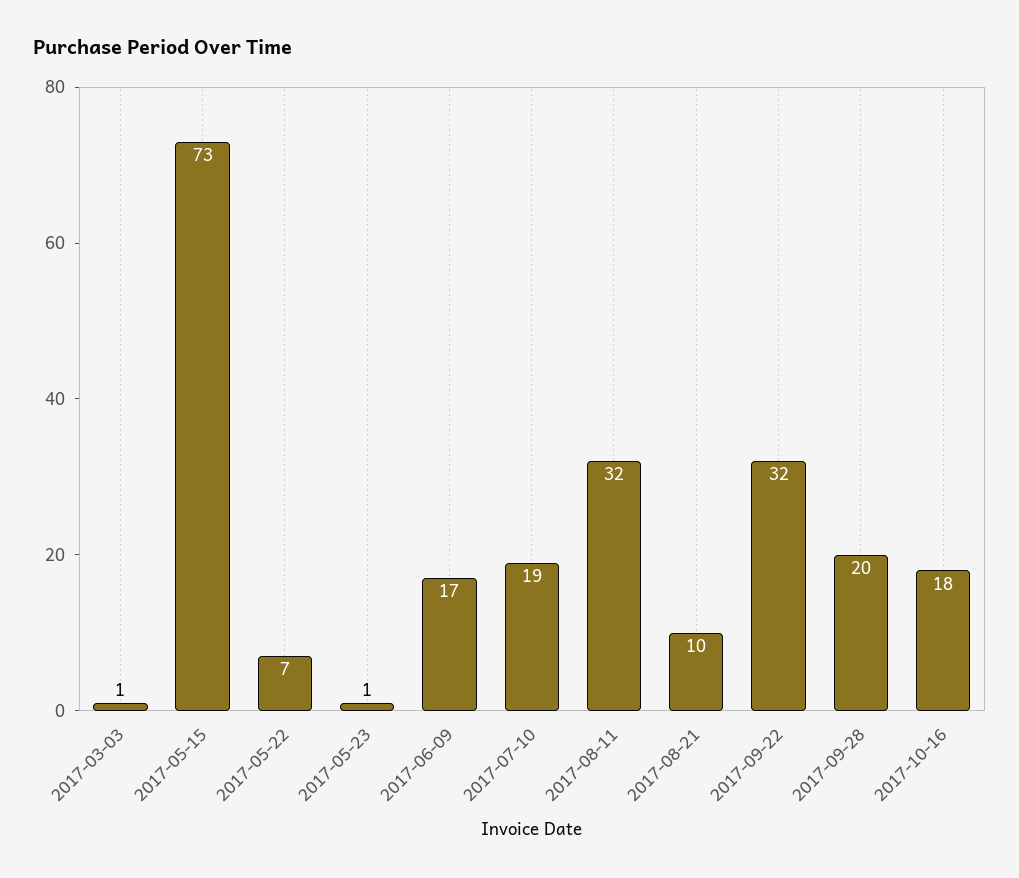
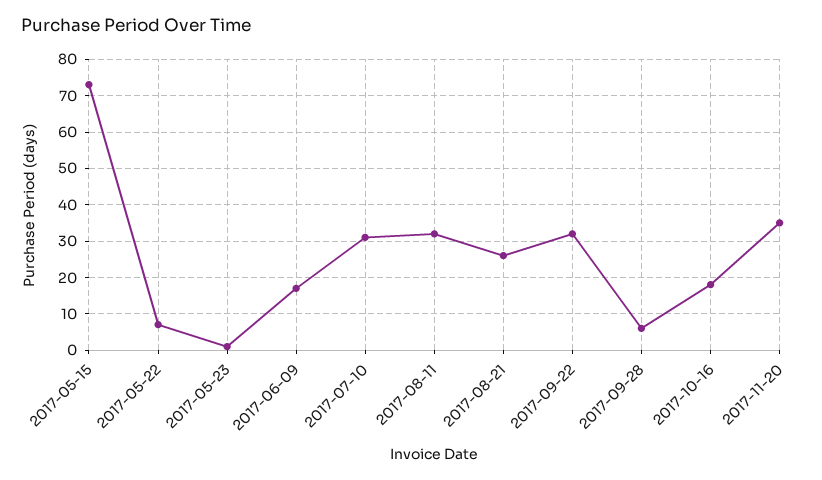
2017-03-03: 1 -> none
2017-07-10: 19 -> 30
2017-08-21: 10 -> 25
2017-09-28: 20 -> 5
2017-11-20: none -> 35

